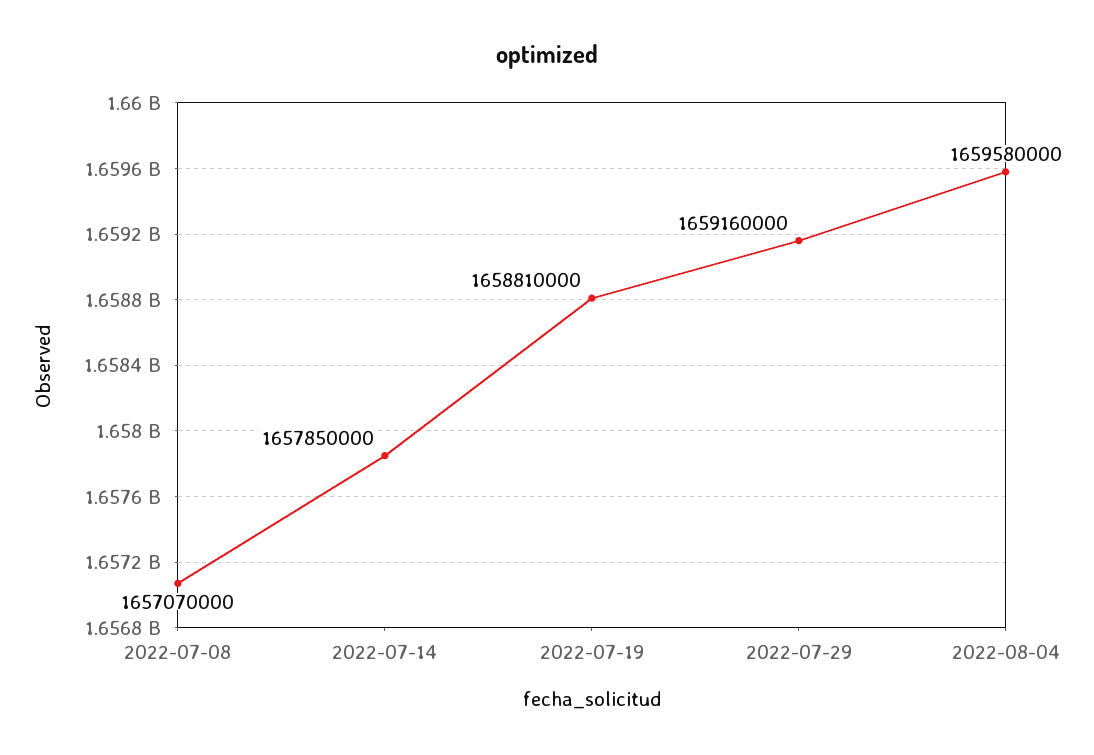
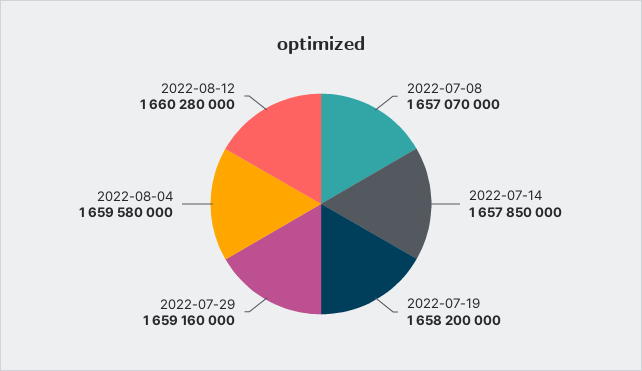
2022-07-19: 1658810000 -> 1658200000
2022-08-12: none -> 1660280000

